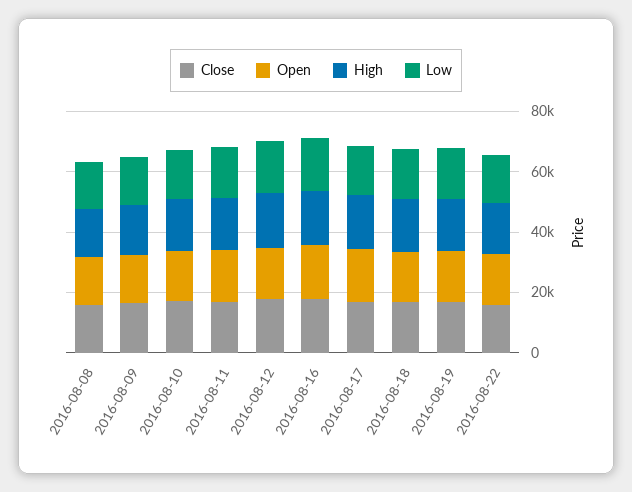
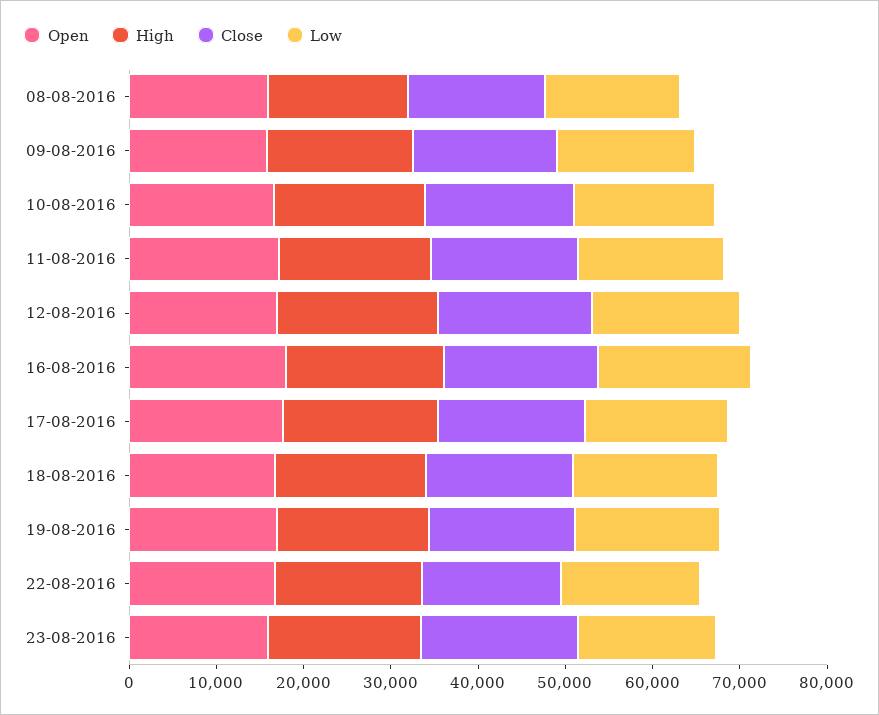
Open, 23-08-2016: none -> 16000
High, 23-08-2016: none -> 18000
Close, 23-08-2016: none -> 18000
Low, 23-08-2016: none -> 16000

